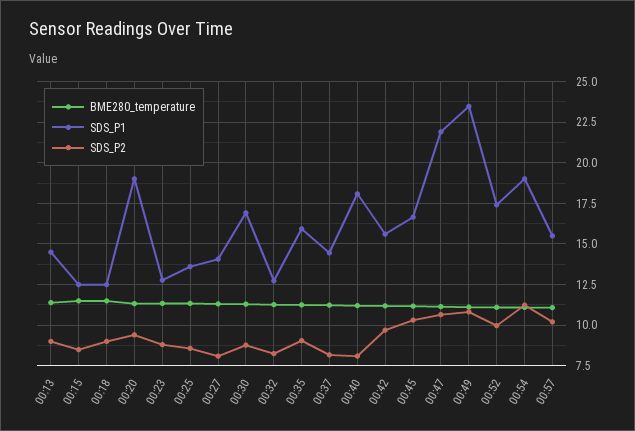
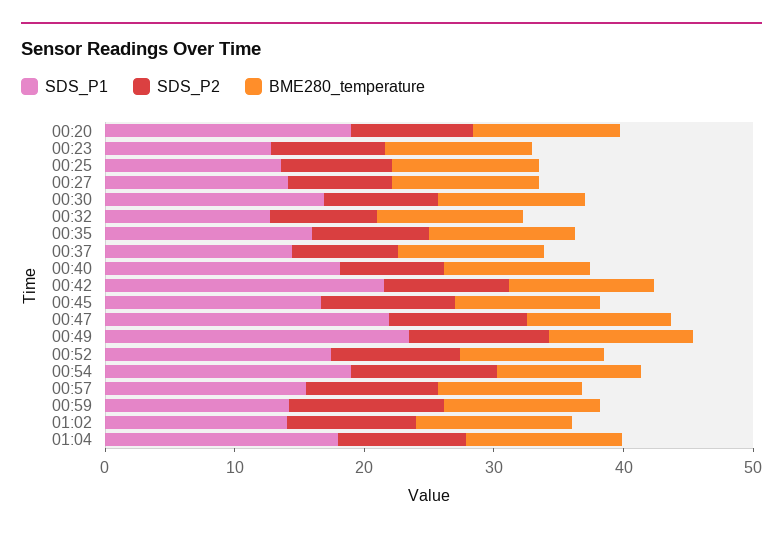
BME280_temperature, 00:13: 11.5 -> none
SDS_P1, 00:13: 14.5 -> none
SDS_P2, 00:13: 9 -> none
BME280_temperature, 00:15: 11.5 -> none
SDS_P1, 00:15: 12.5 -> none
SDS_P2, 00:15: 8.5 -> none
BME280_temperature, 00:18: 11.5 -> none
SDS_P1, 00:18: 12.5 -> none
SDS_P2, 00:18: 9 -> none
SDS_P1, 00:42: 15.5 -> 22
SDS_P1, 00:59: none -> 14
SDS_P2, 00:59: none -> 12
BME280_temperature, 00:59: none -> 12
SDS_P1, 01:02: none -> 14
SDS_P2, 01:02: none -> 10
BME280_temperature, 01:02: none -> 12
SDS_P1, 01:04: none -> 18
SDS_P2, 01:04: none -> 10
BME280_temperature, 01:04: none -> 12

